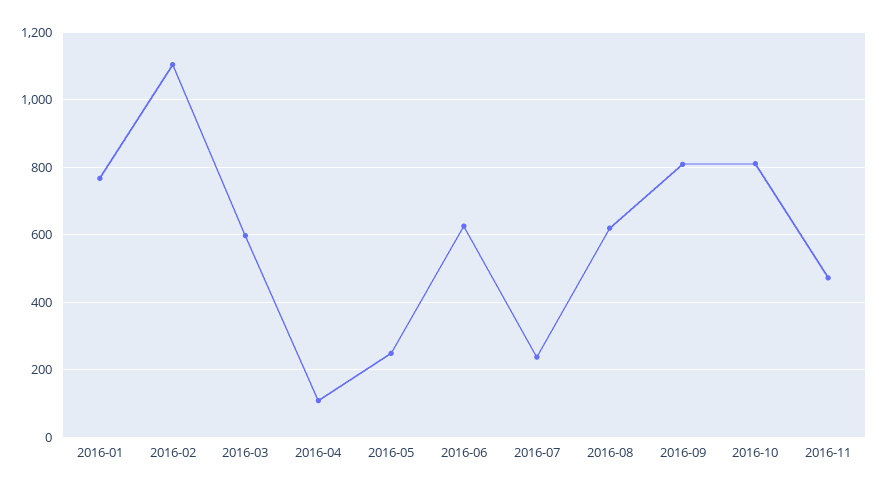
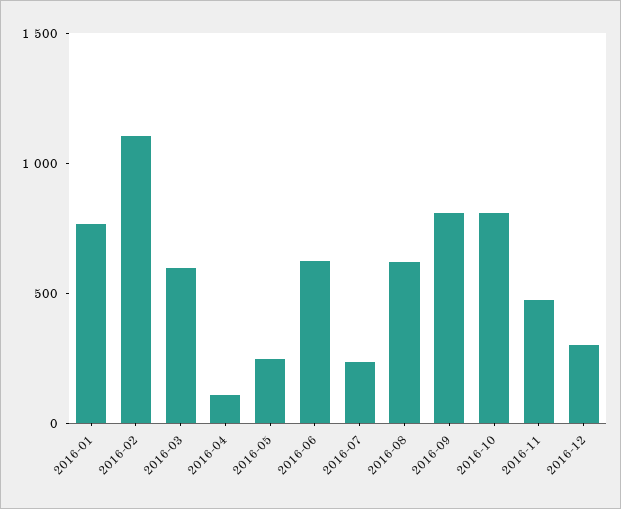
2016-12: none -> 300

